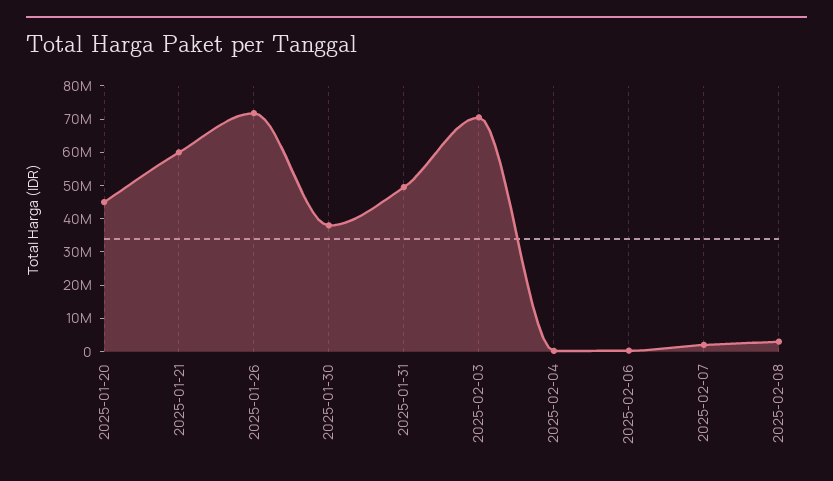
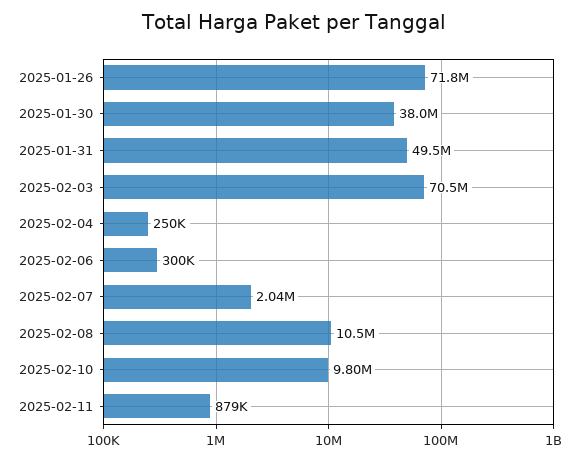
2025-01-20: 45000000 -> none
2025-01-21: 60000000 -> none
2025-02-08: 2500000 -> 10500000
2025-02-10: none -> 9800000
2025-02-11: none -> 879000

